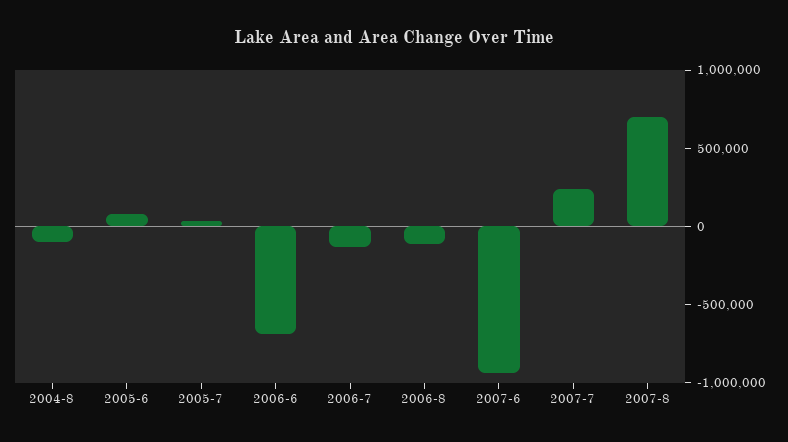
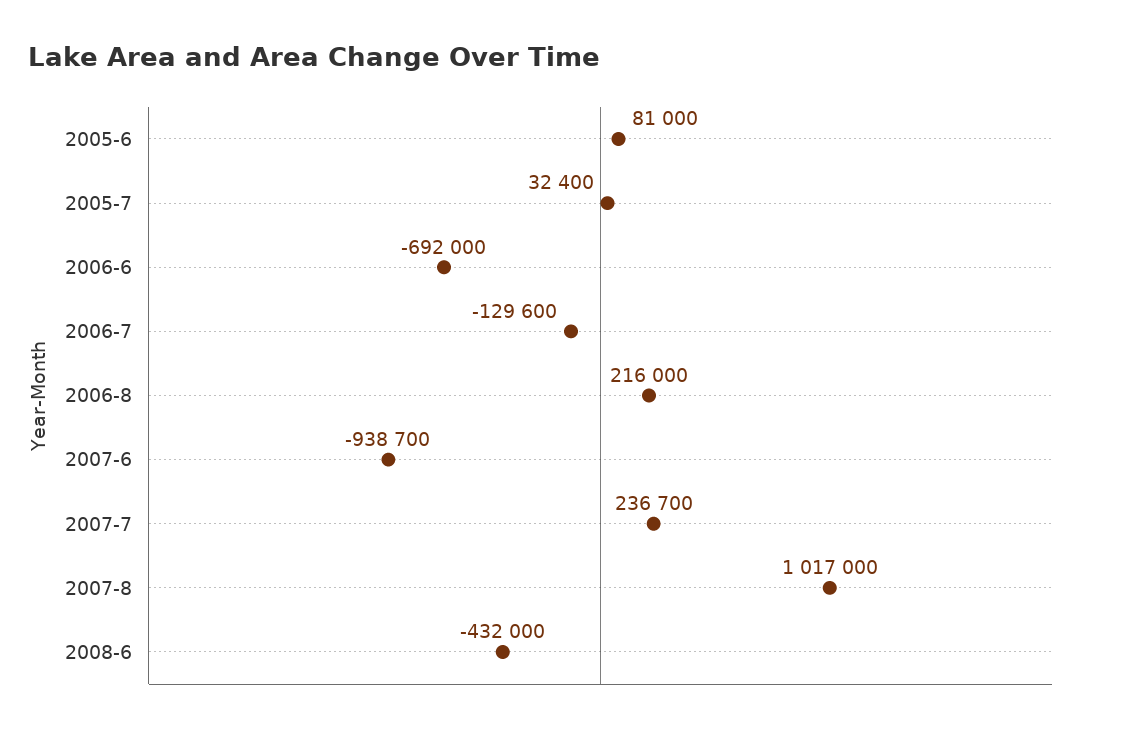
2004-8: -100000 -> none
2006-8: -100000 -> 216000
2007-8: 700000 -> 1017000
2008-6: none -> -432000

